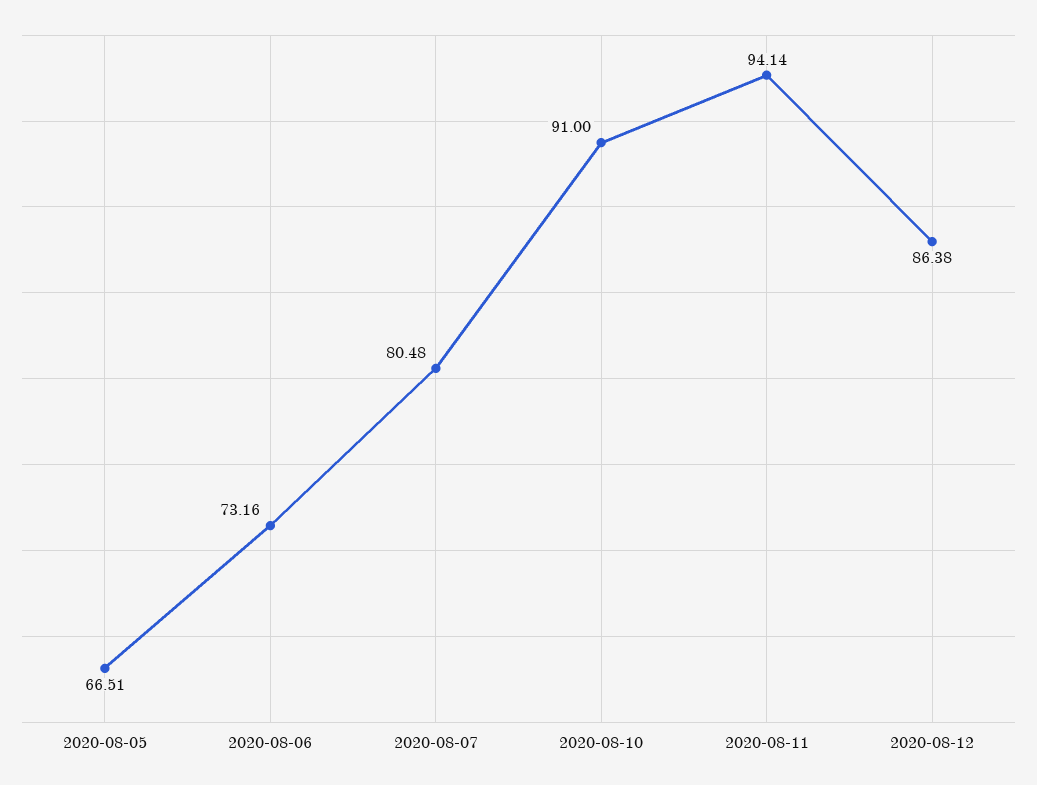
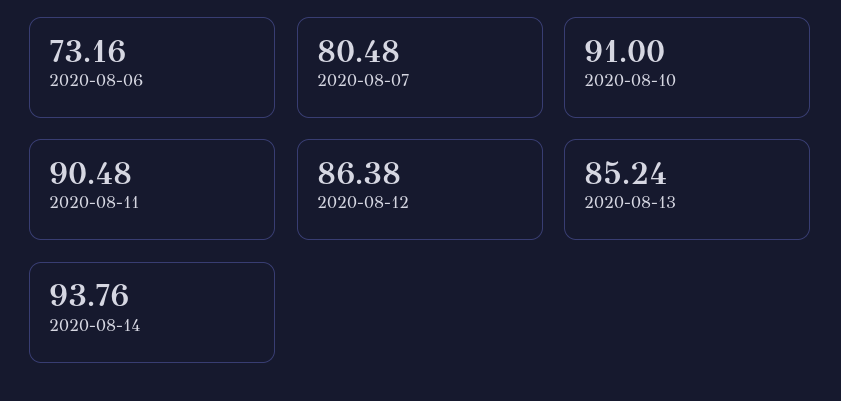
2020-08-05: 66.51 -> none
2020-08-11: 94.14 -> 90.48
2020-08-13: none -> 85.24
2020-08-14: none -> 93.76

